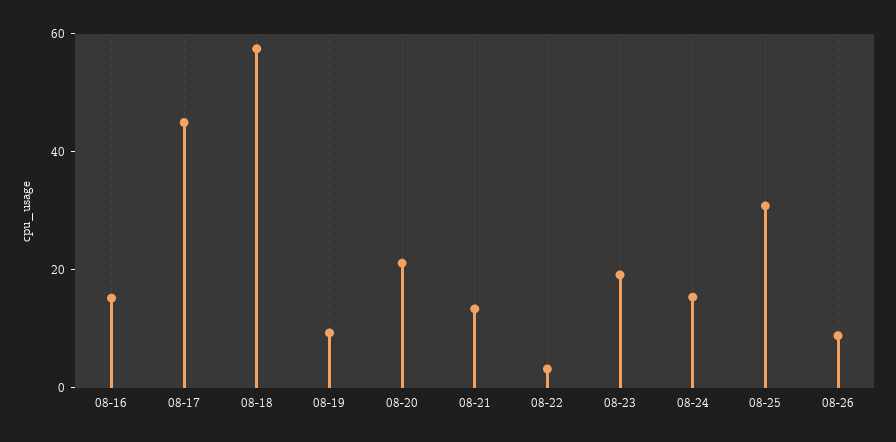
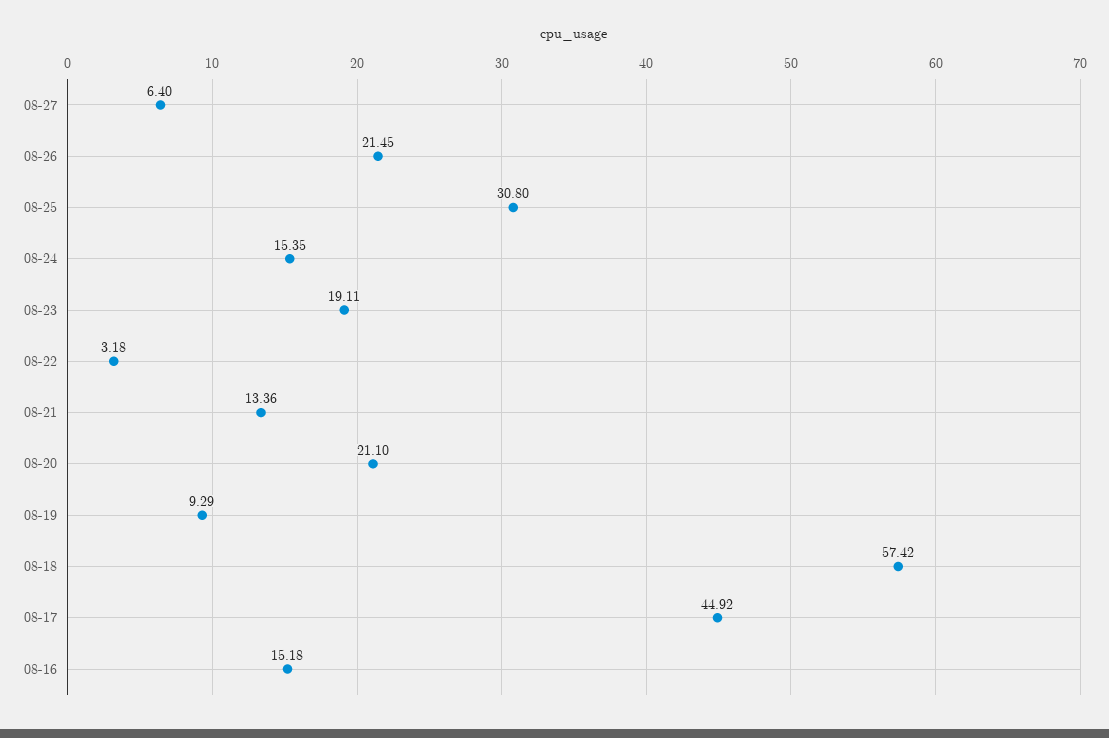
08-26: 10 -> 21.45
08-27: none -> 6.4

